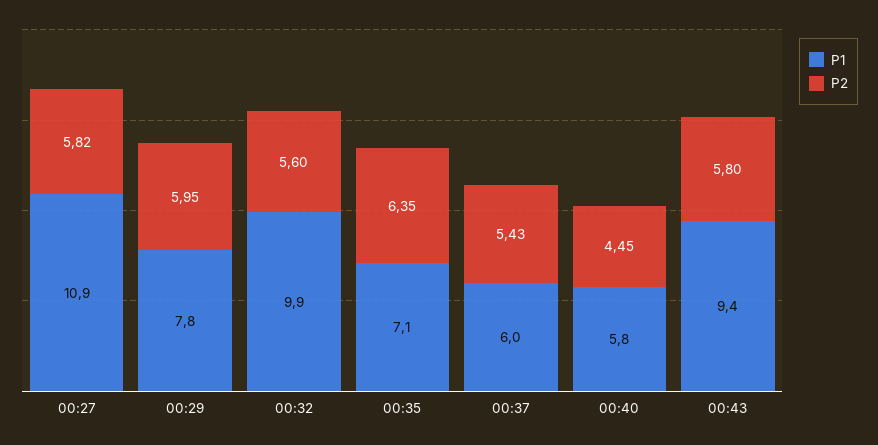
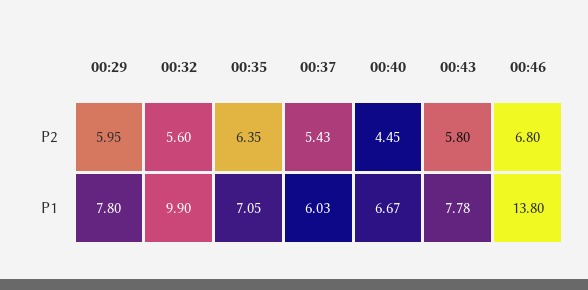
P1, 00:27: 10.9 -> none
P2, 00:27: 5.82 -> none
P1, 00:40: 5.8 -> 6.67
P1, 00:43: 9.4 -> 7.78
P2, 00:46: none -> 6.8
P1, 00:46: none -> 13.8

